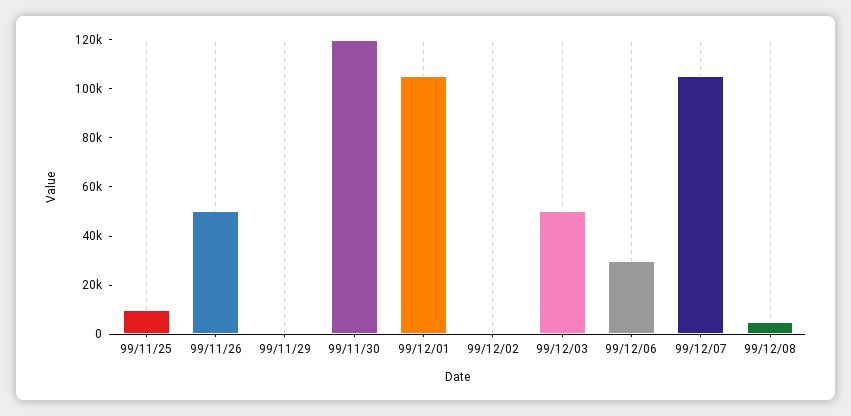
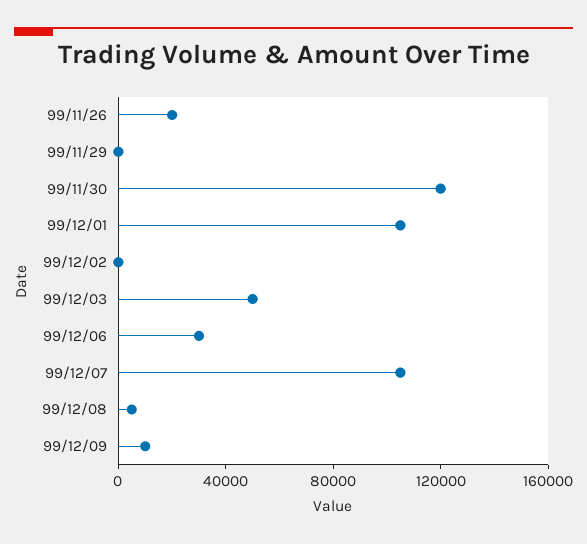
99/11/25: 10000 -> none
99/11/26: 50000 -> 20000
99/12/09: none -> 10000

